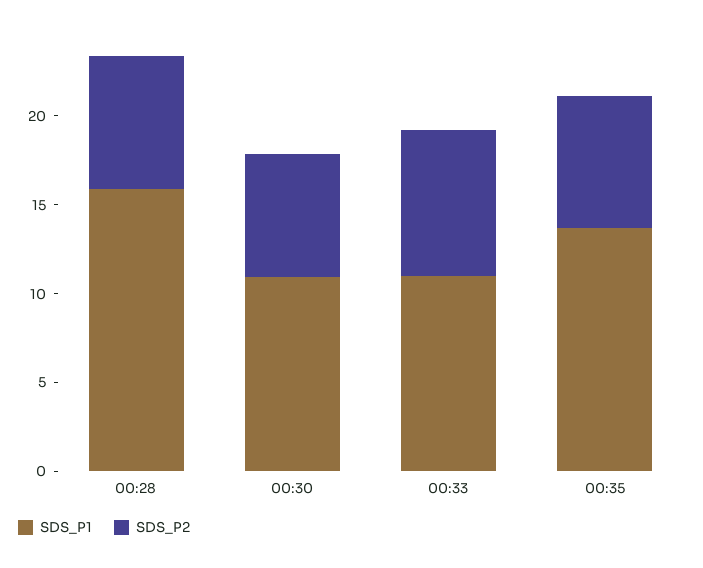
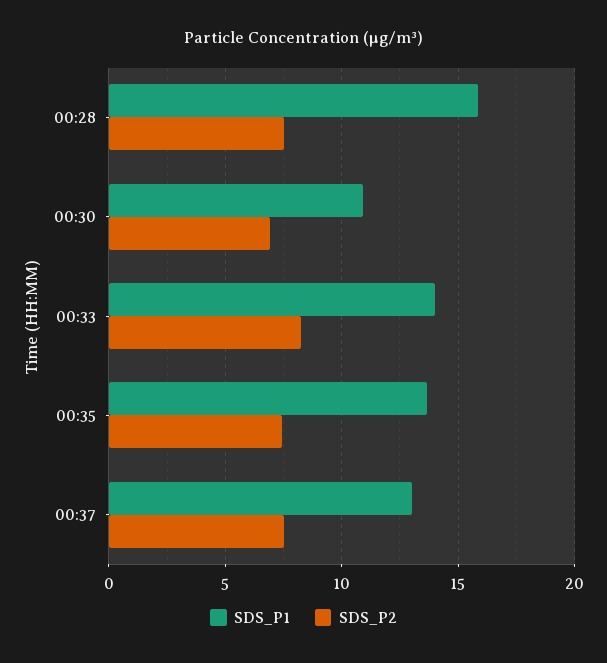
SDS_P1, 00:33: 11 -> 14
SDS_P1, 00:37: none -> 13
SDS_P2, 00:37: none -> 7.5

